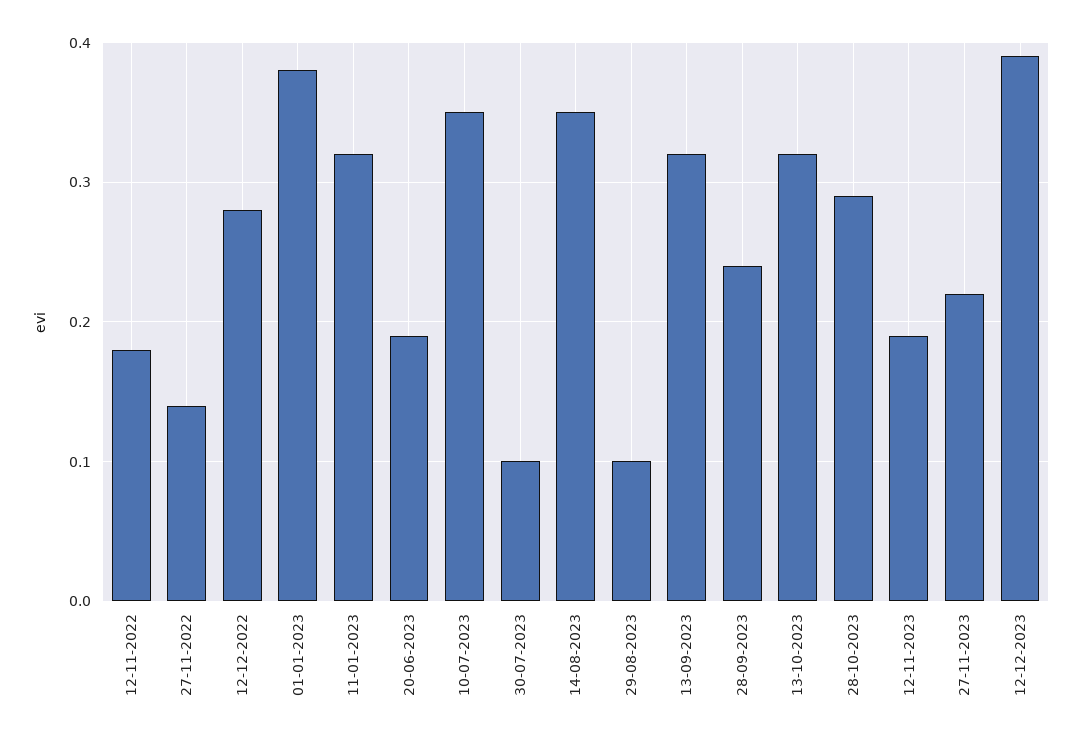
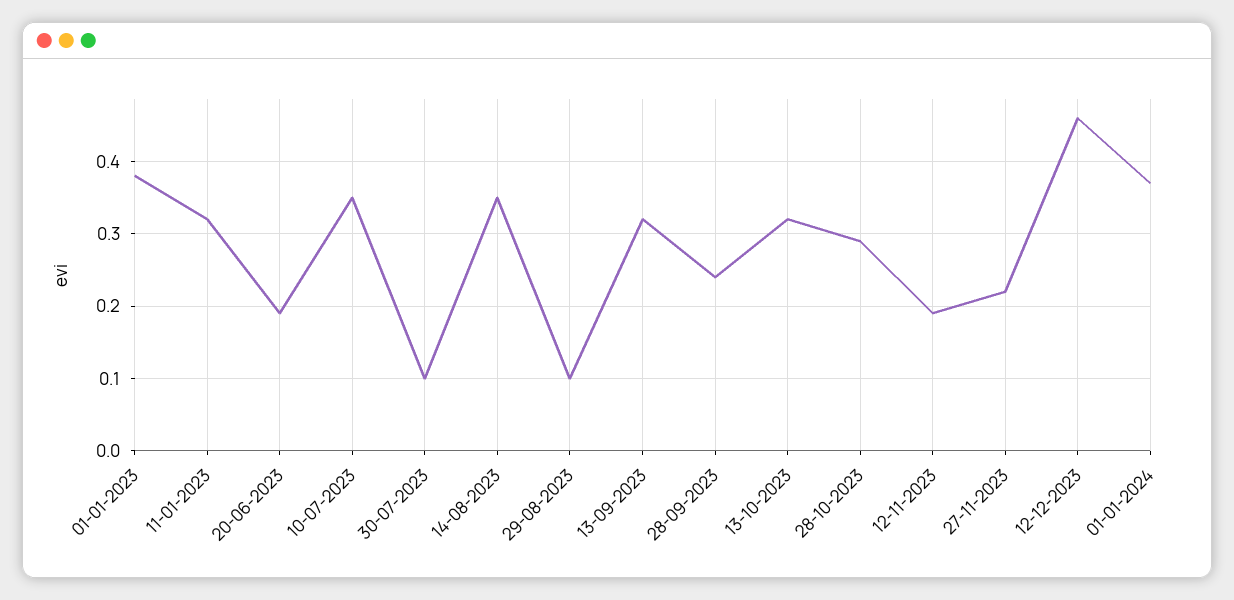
12-11-2022: 0.18 -> none
27-11-2022: 0.14 -> none
12-12-2022: 0.28 -> none
12-12-2023: 0.39 -> 0.46
01-01-2024: none -> 0.37

